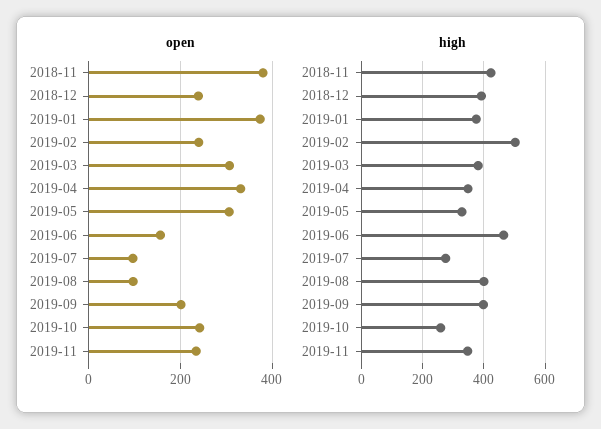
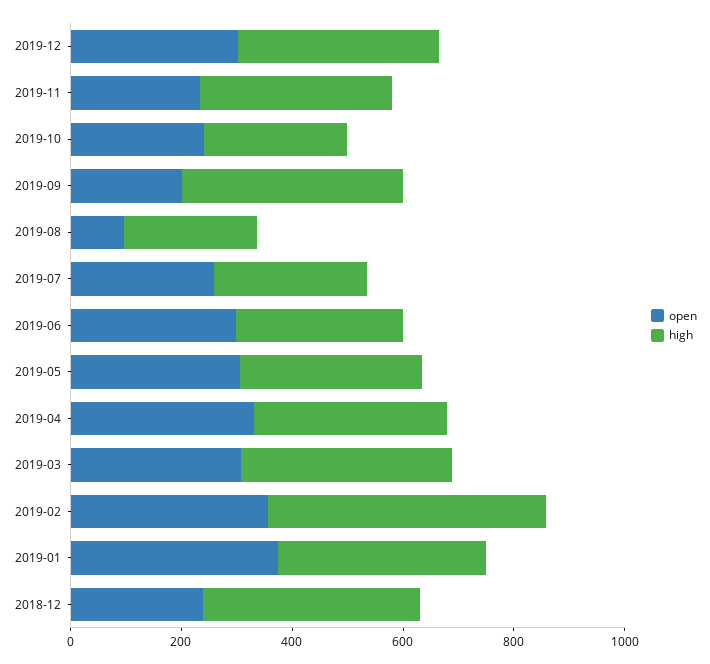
open, 2018-11: 380 -> none
open, 2019-02: 240 -> 350
open, 2019-06: 160 -> 300
open, 2019-07: 100 -> 250
high, 2018-11: 420 -> none
high, 2019-06: 460 -> 300
high, 2019-08: 400 -> 250
open, 2019-12: none -> 300
high, 2019-12: none -> 350

